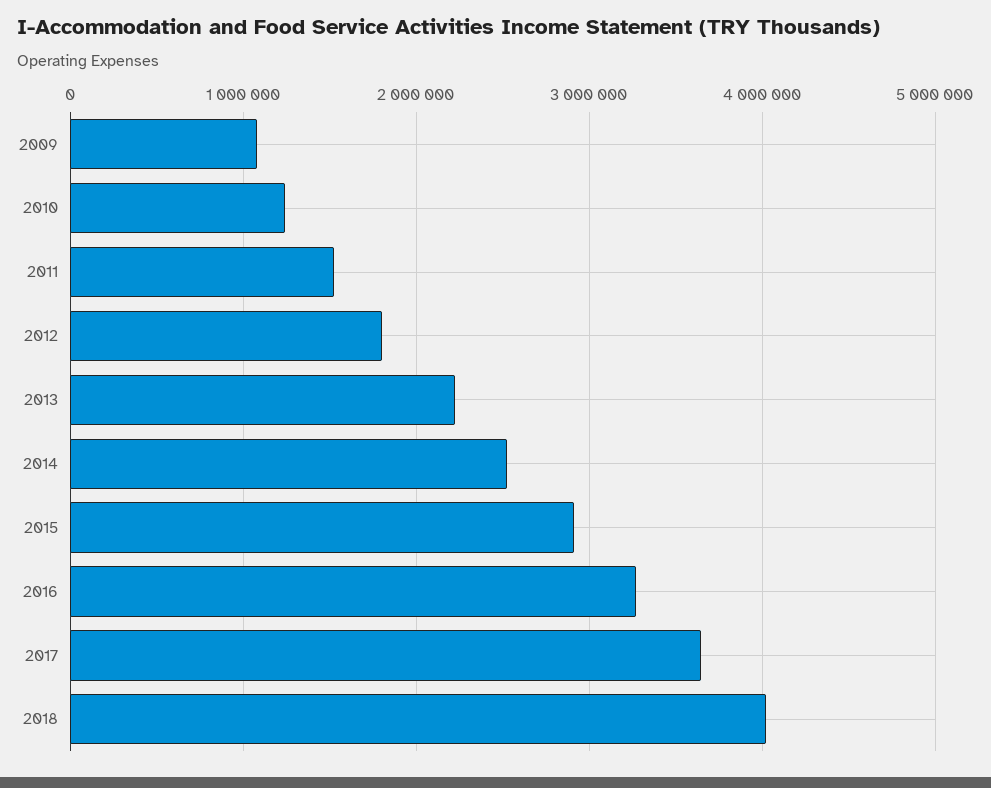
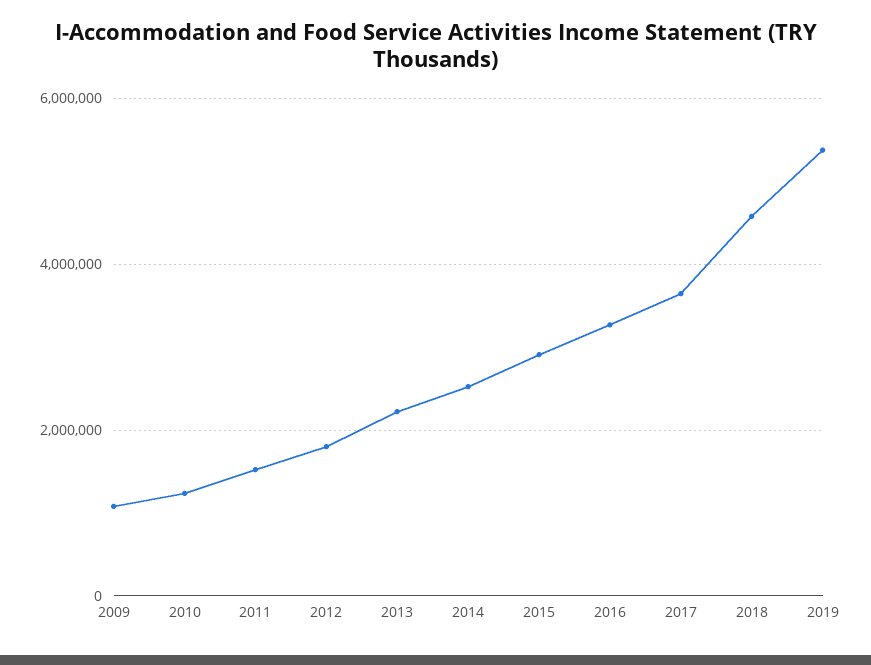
2018: 4000000 -> 4600000
2019: none -> 5400000

